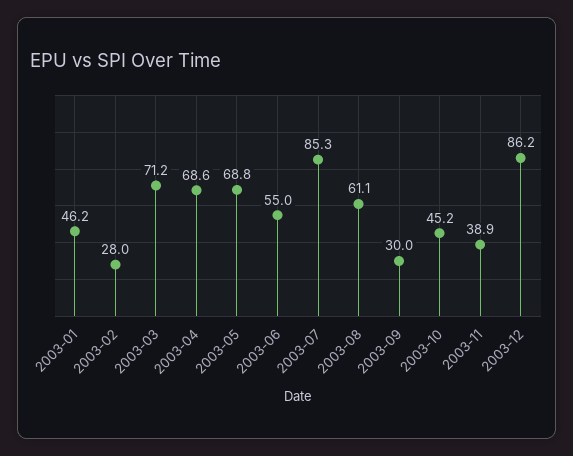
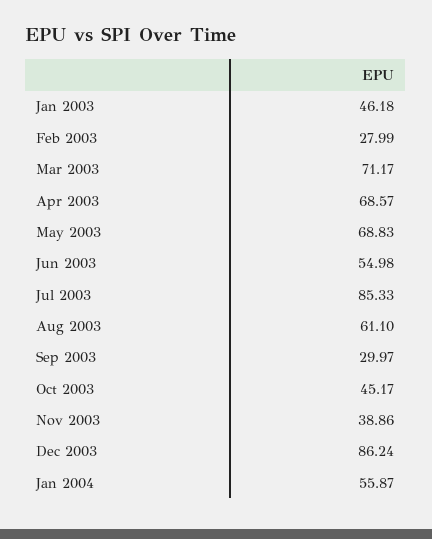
Jan 2004: none -> 55.87

